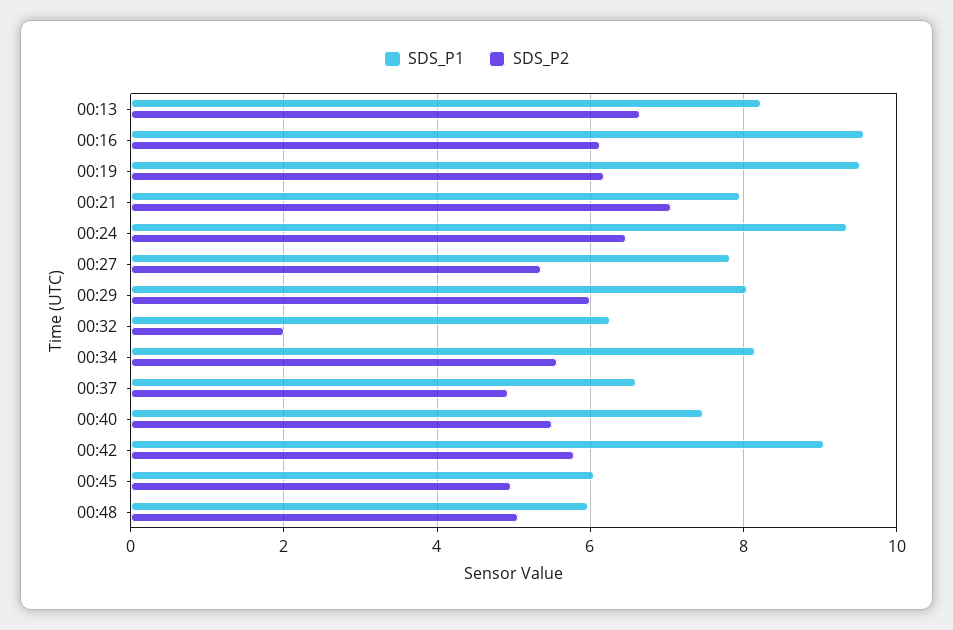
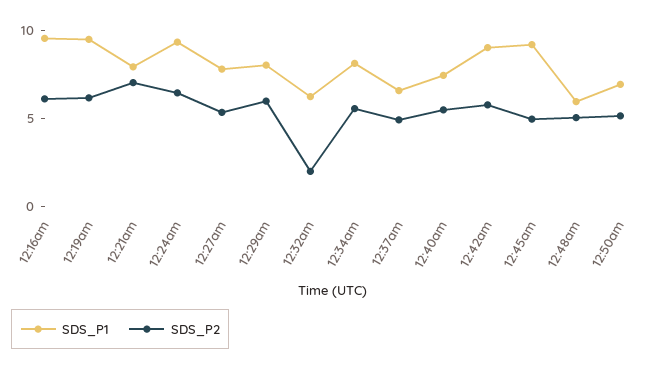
SDS_P1, 00:13: 8.2 -> none
SDS_P2, 00:13: 6.6 -> none
SDS_P1, 00:45: 6 -> 9
SDS_P1, 12:50am: none -> 7
SDS_P2, 12:50am: none -> 5

